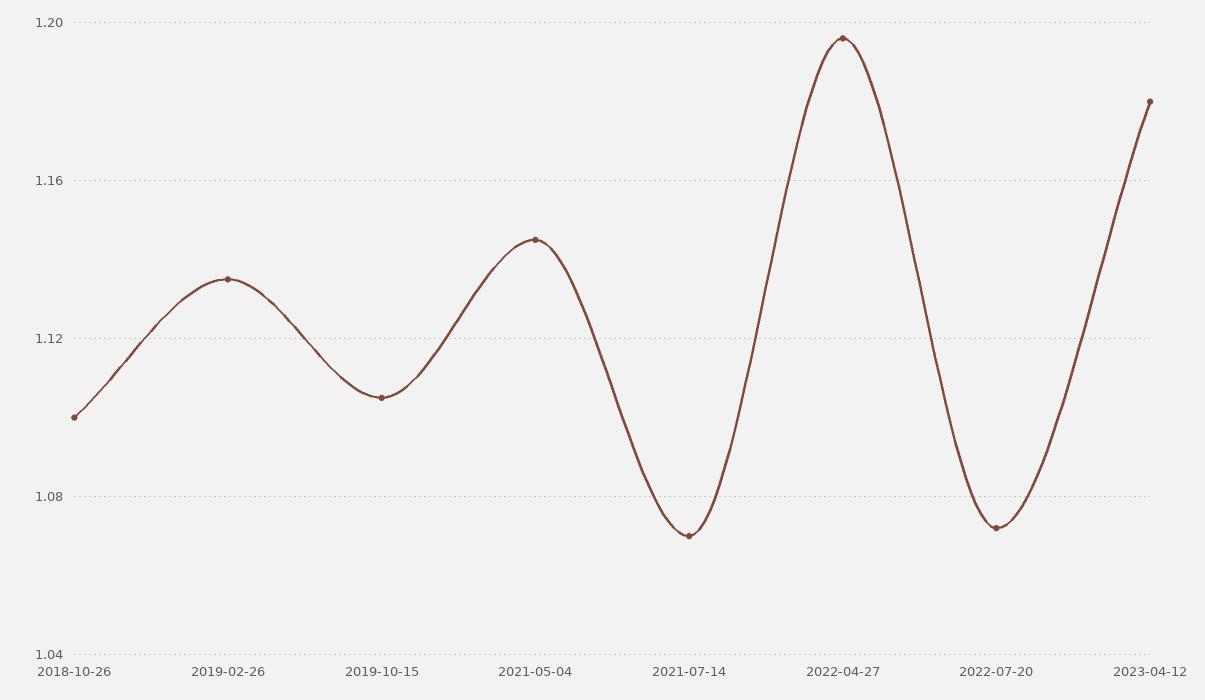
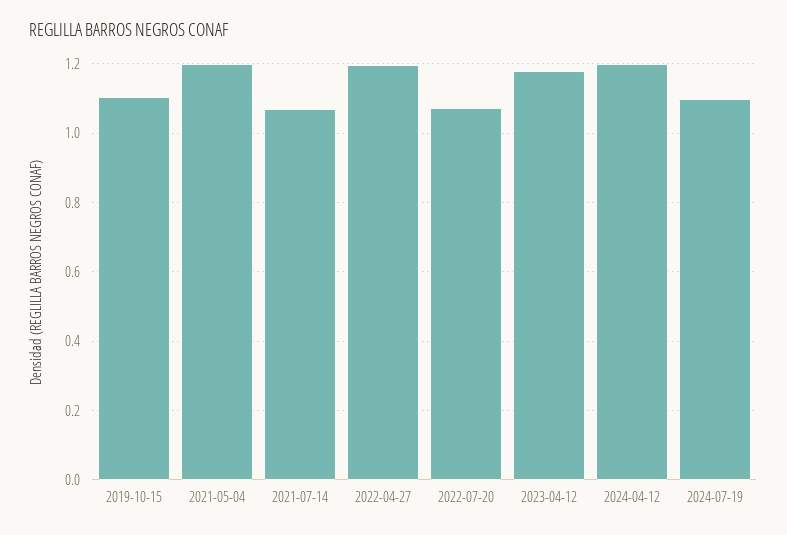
2018-10-26: 1.1 -> none
2019-02-26: 1.135 -> none
2021-05-04: 1.145 -> 1.2
2024-04-12: none -> 1.2
2024-07-19: none -> 1.1

